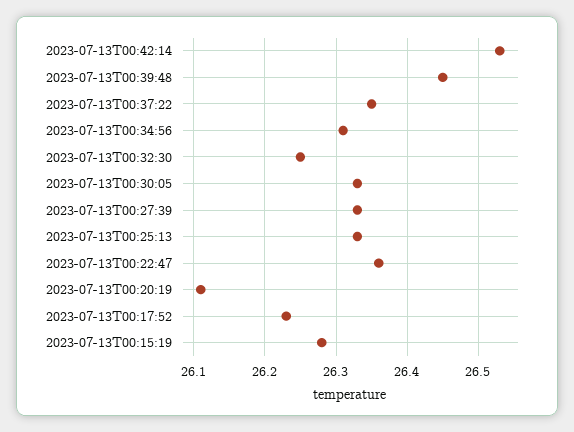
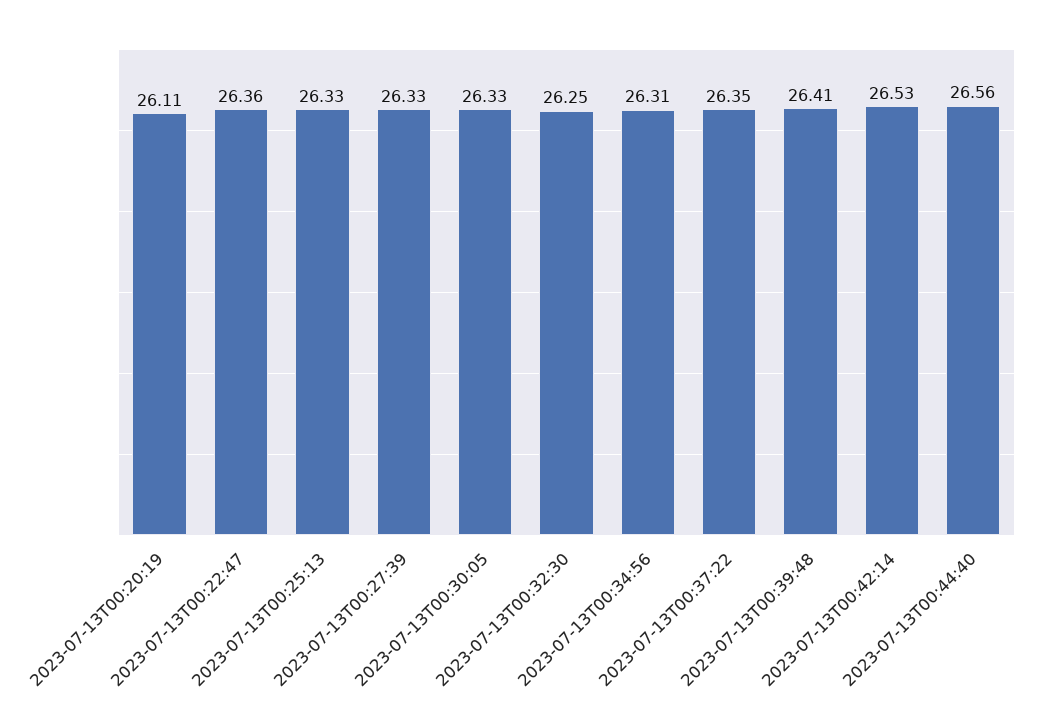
2023-07-13T00:39:48: 26.45 -> 26.41
2023-07-13T00:17:52: 26.23 -> none
2023-07-13T00:15:19: 26.28 -> none
2023-07-13T00:44:40: none -> 26.56

